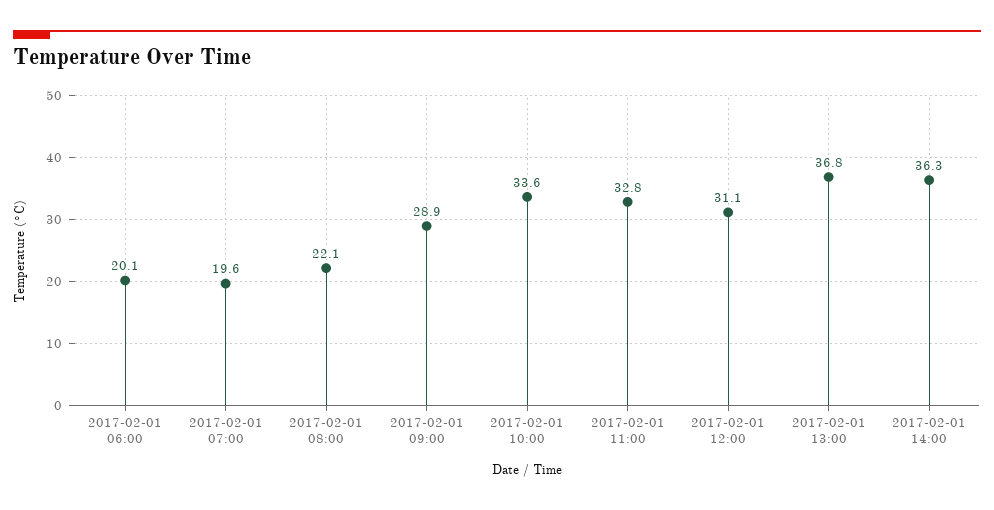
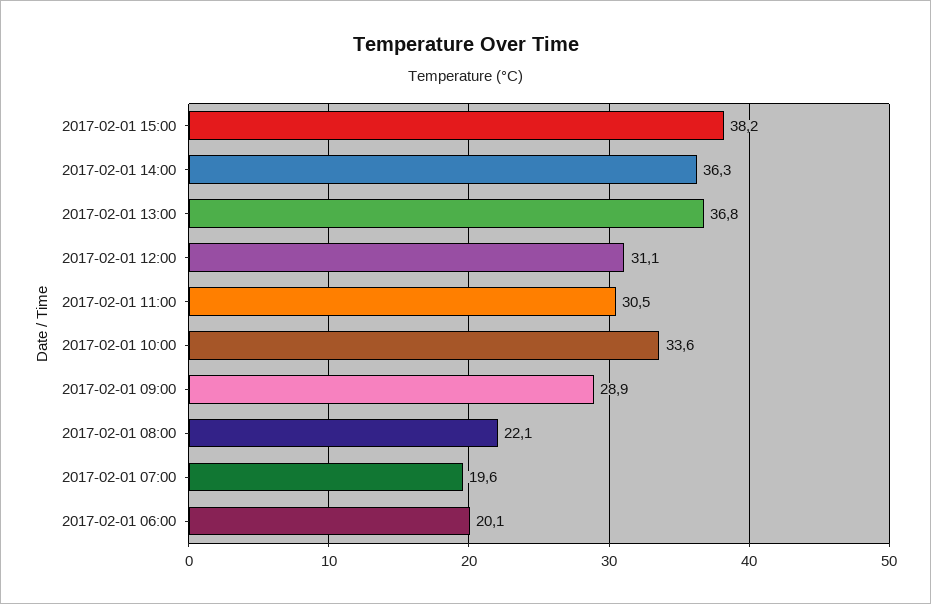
2017-02-01 11:00: 32.8 -> 30.5
2017-02-01 15:00: none -> 38.2

